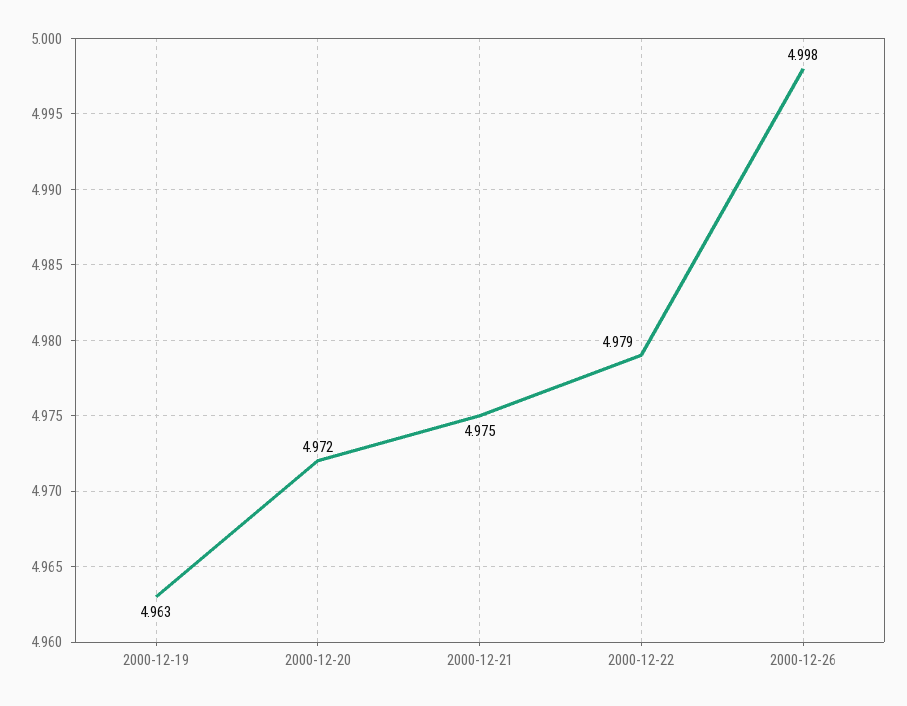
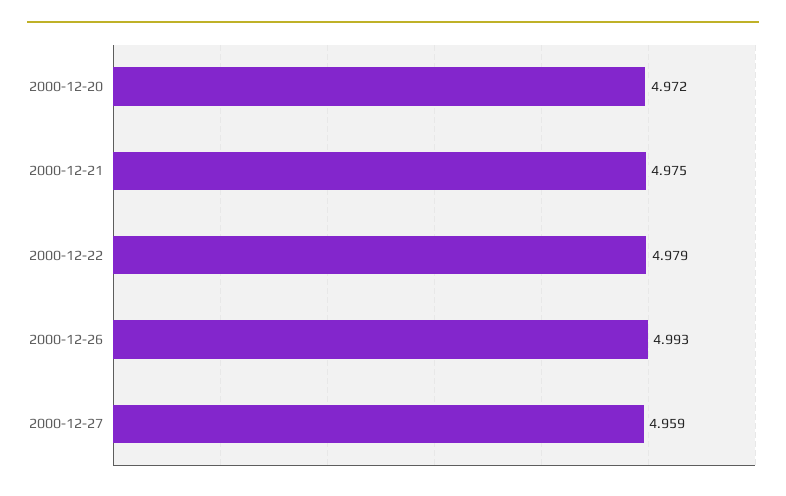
2000-12-19: 4.963 -> none
2000-12-26: 4.998 -> 4.993
2000-12-27: none -> 4.959

